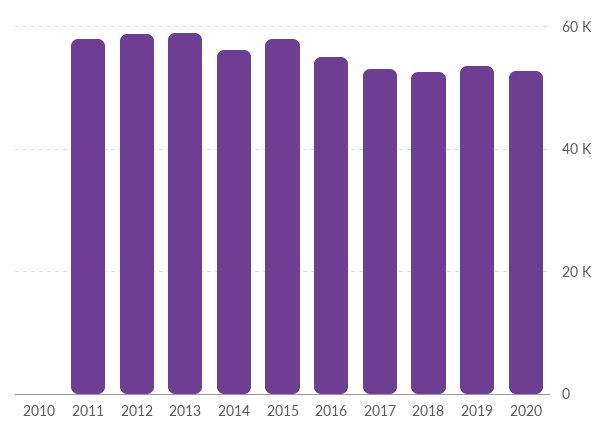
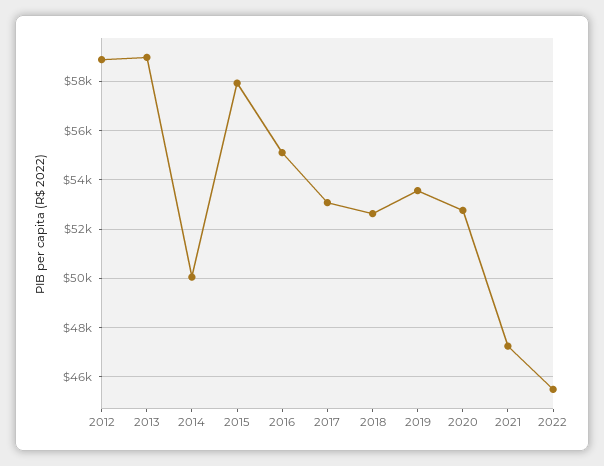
2010: 0 -> none
2011: 58000 -> none
2014: 56000 -> 50000
2021: none -> 47250
2022: none -> 45500

